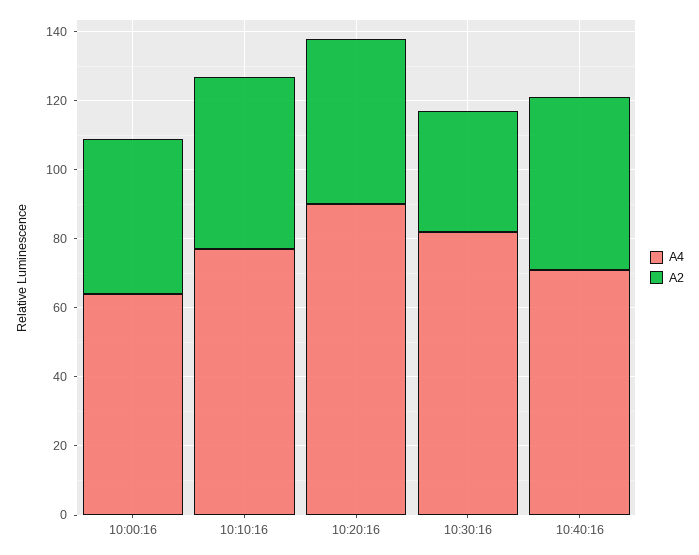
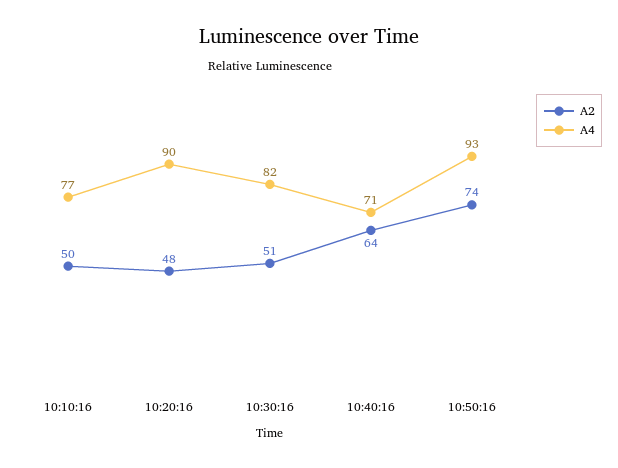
A4, 10:00:16: 65 -> none
A2, 10:00:16: 45 -> none
A2, 10:30:16: 35 -> 51
A2, 10:40:16: 50 -> 64
A2, 10:50:16: none -> 74
A4, 10:50:16: none -> 93

